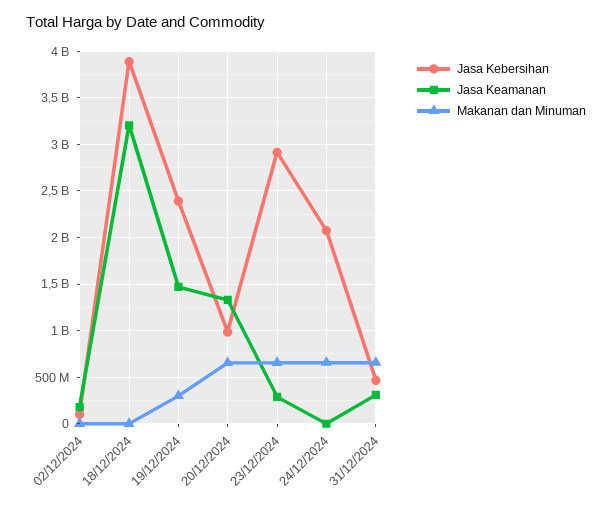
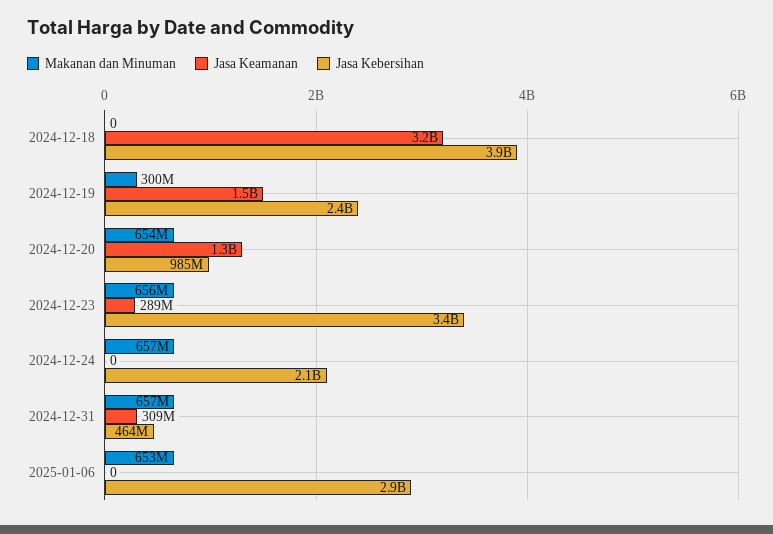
Jasa Kebersihan, 02/12/2024: 100000000 -> none
Jasa Keamanan, 02/12/2024: 200000000 -> none
Makanan dan Minuman, 02/12/2024: 0 -> none
Jasa Kebersihan, 23/12/2024: 2900000000 -> 3400000000
Makanan dan Minuman, 2025-01-06: none -> 653000000
Jasa Keamanan, 2025-01-06: none -> 0
Jasa Kebersihan, 2025-01-06: none -> 2900000000

